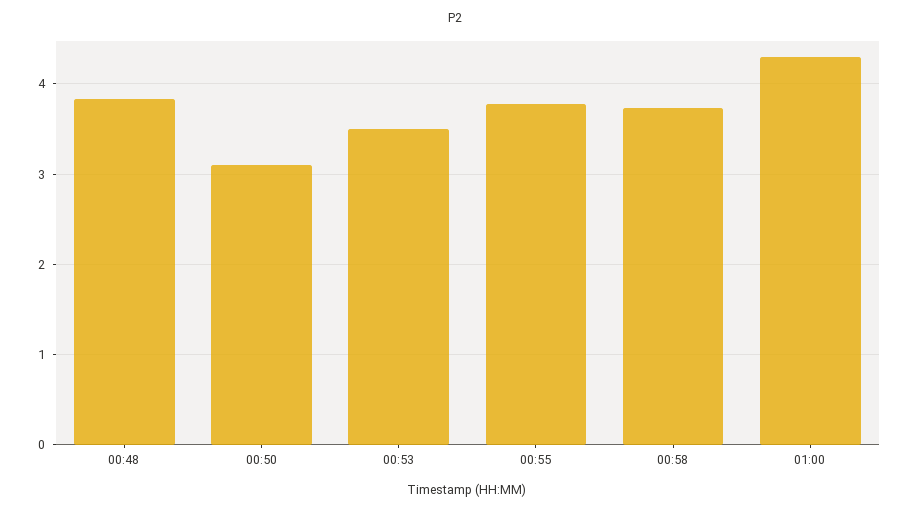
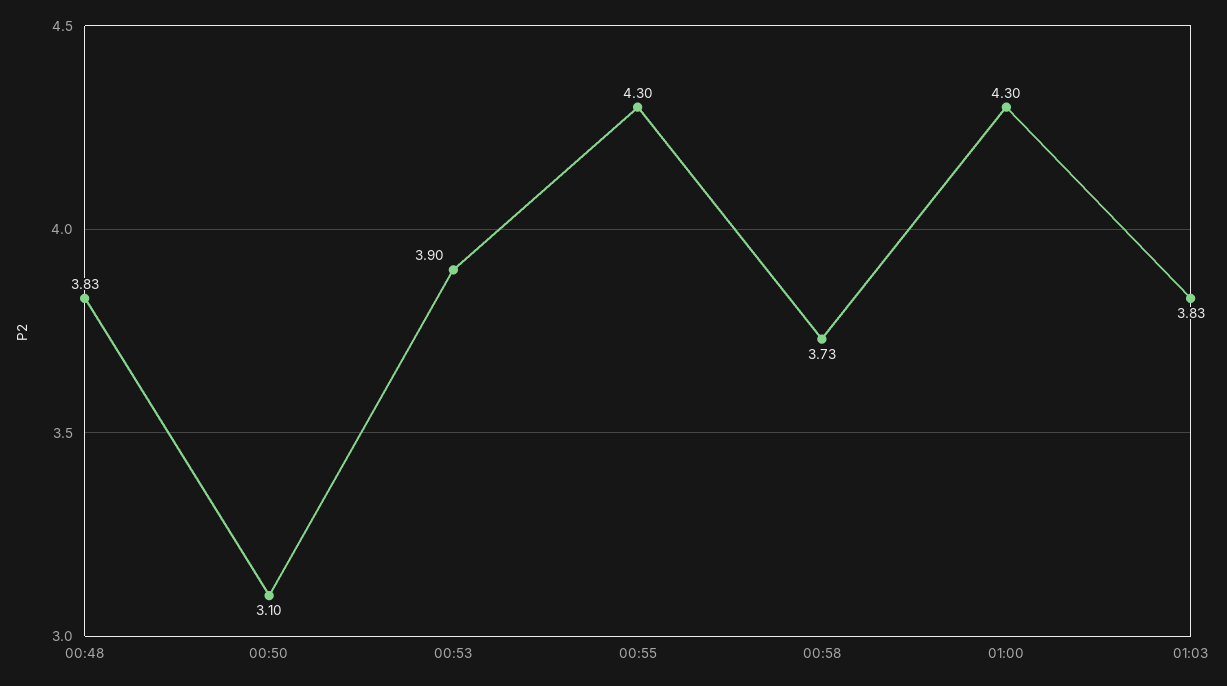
00:53: 3.5 -> 3.9
00:55: 3.8 -> 4.3
01:03: none -> 3.83

